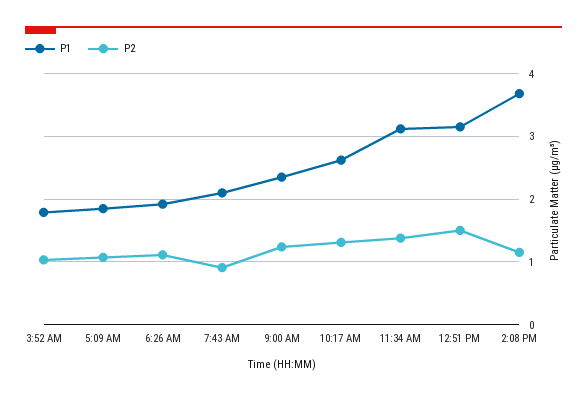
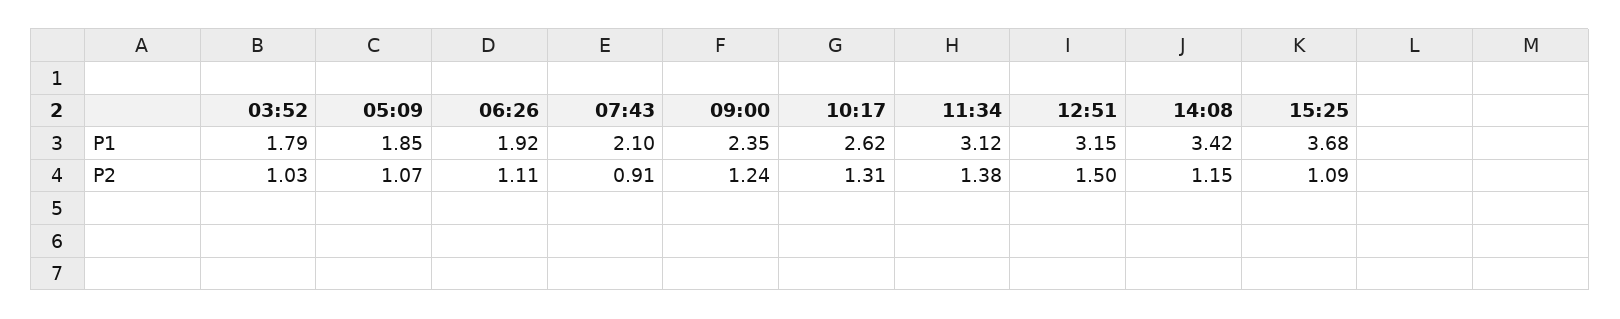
P1, 2:08 PM: 3.7 -> 3.42
P1, 15:25: none -> 3.68
P2, 15:25: none -> 1.09

